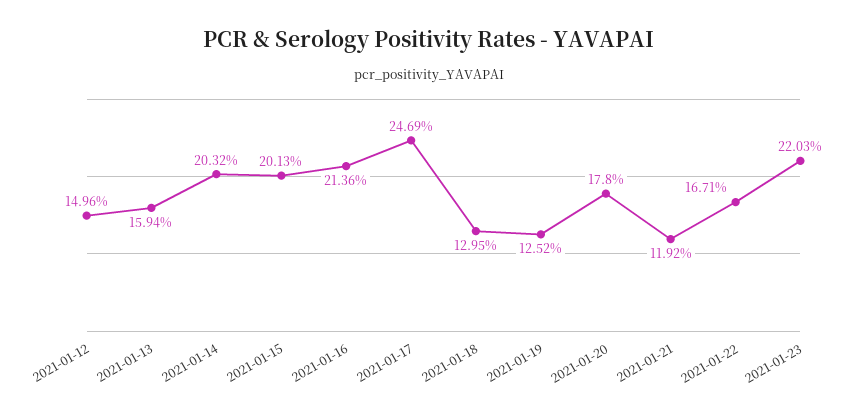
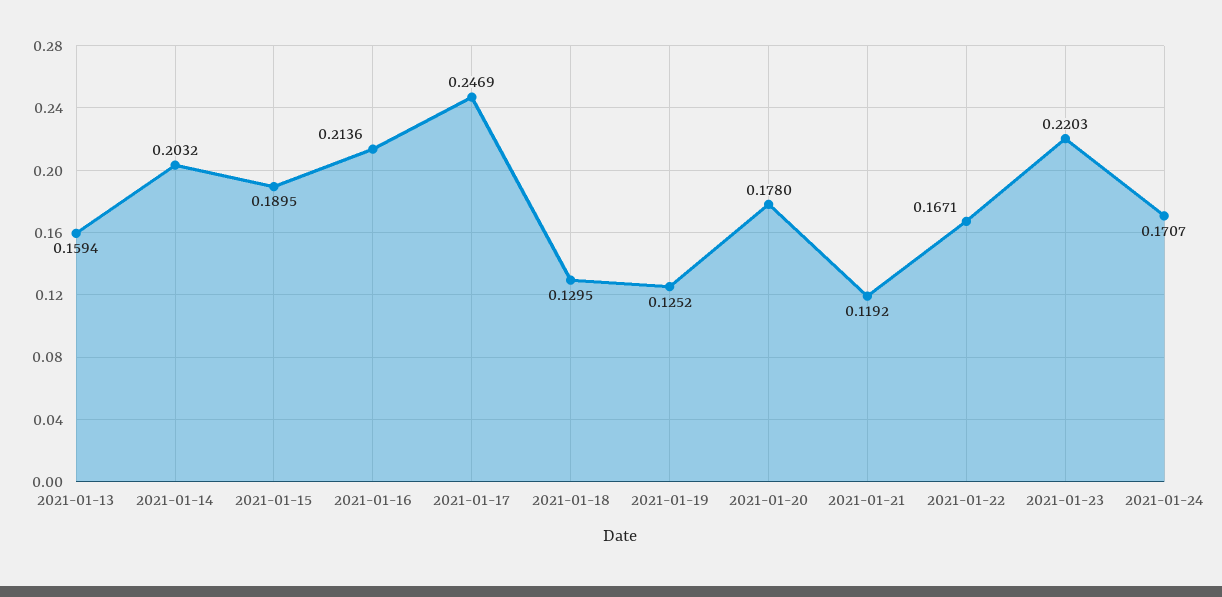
2021-01-12: 0.1496 -> none
2021-01-15: 0.2013 -> 0.1895
2021-01-24: none -> 0.1707

